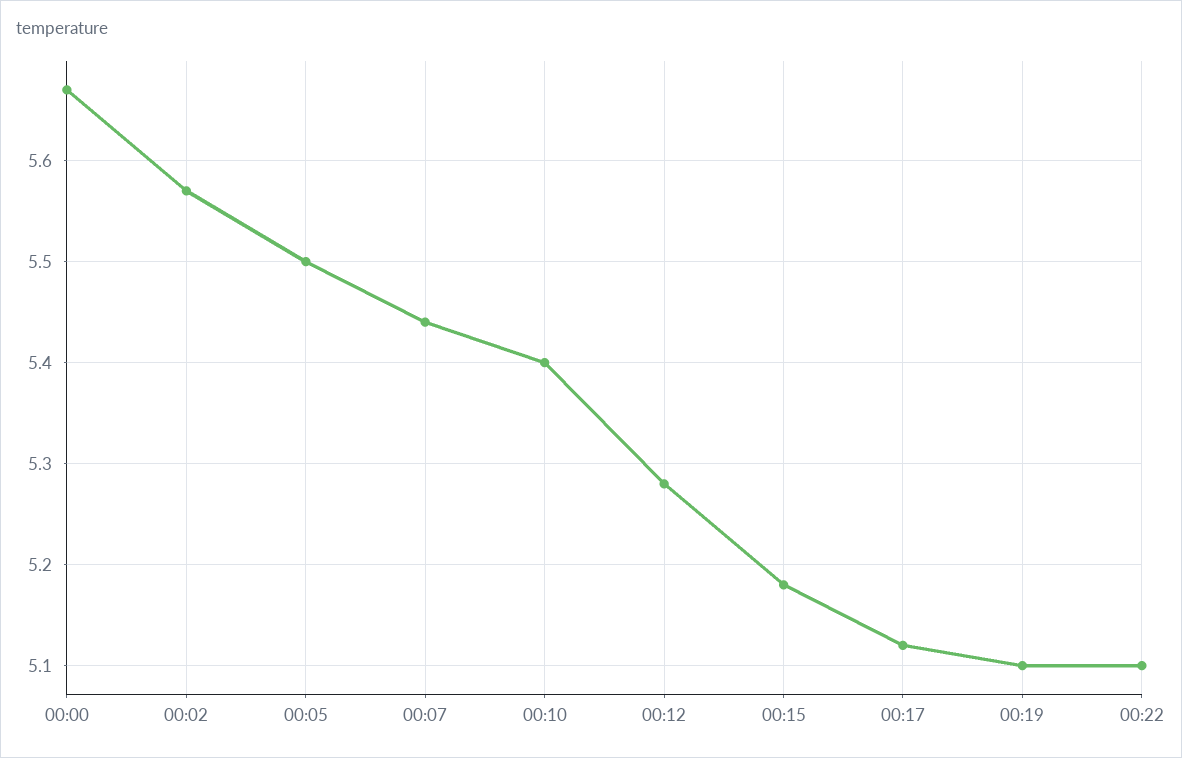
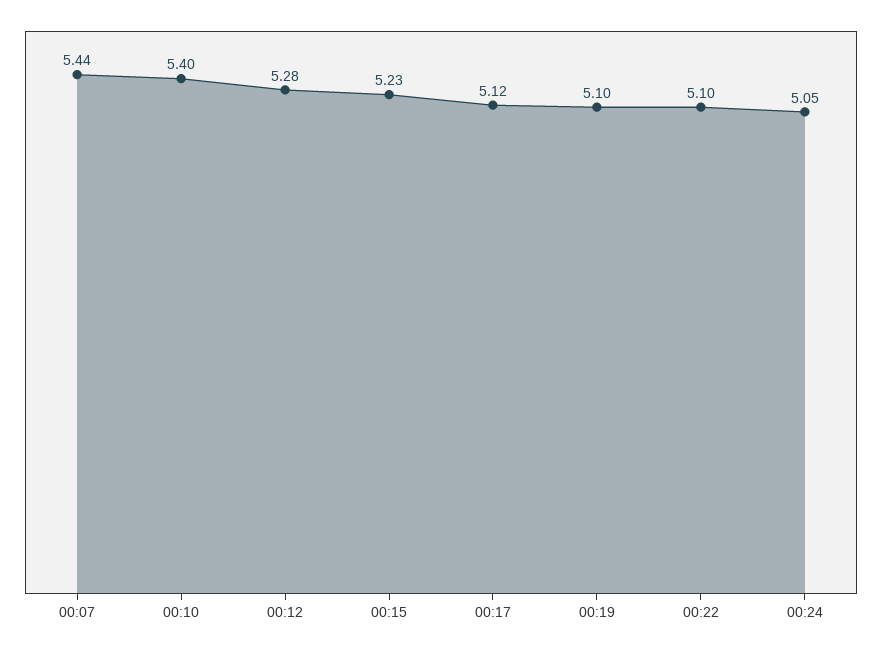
00:00: 5.67 -> none
00:02: 5.57 -> none
00:05: 5.5 -> none
00:15: 5.18 -> 5.23
00:24: none -> 5.05

